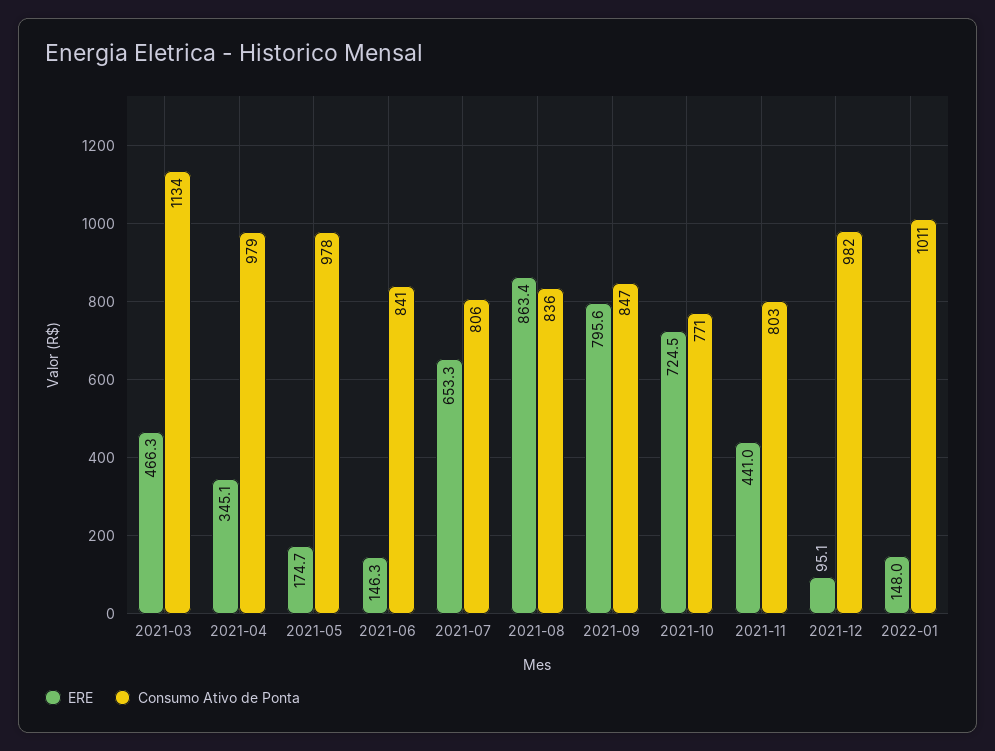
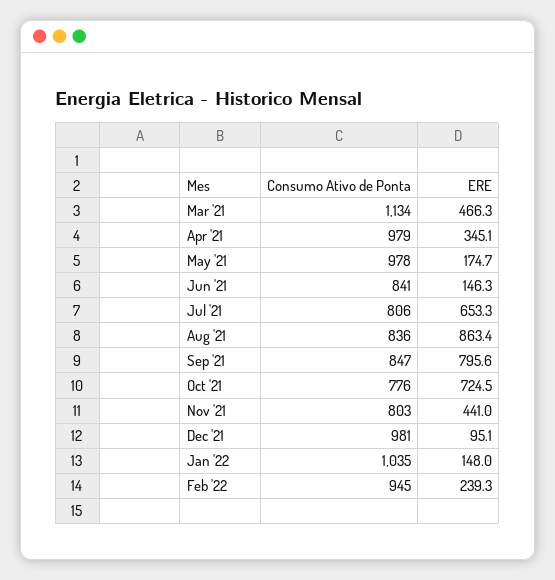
Consumo Ativo de Ponta, 2021-10: 771 -> 776
Consumo Ativo de Ponta, 2021-12: 982 -> 981
Consumo Ativo de Ponta, 2022-01: 1011 -> 1035
Consumo Ativo de Ponta, Feb '22: none -> 945
ERE, Feb '22: none -> 239.3

